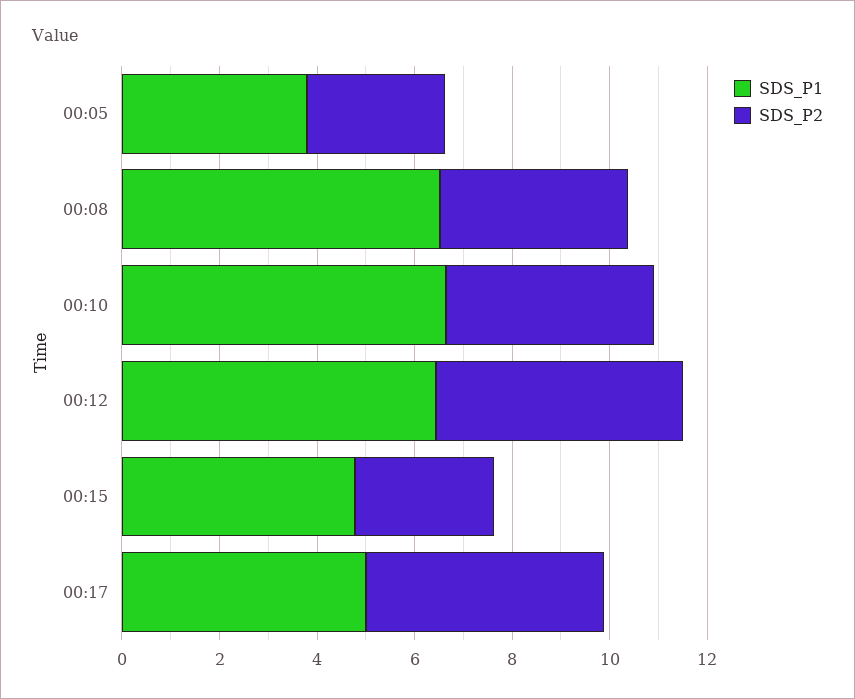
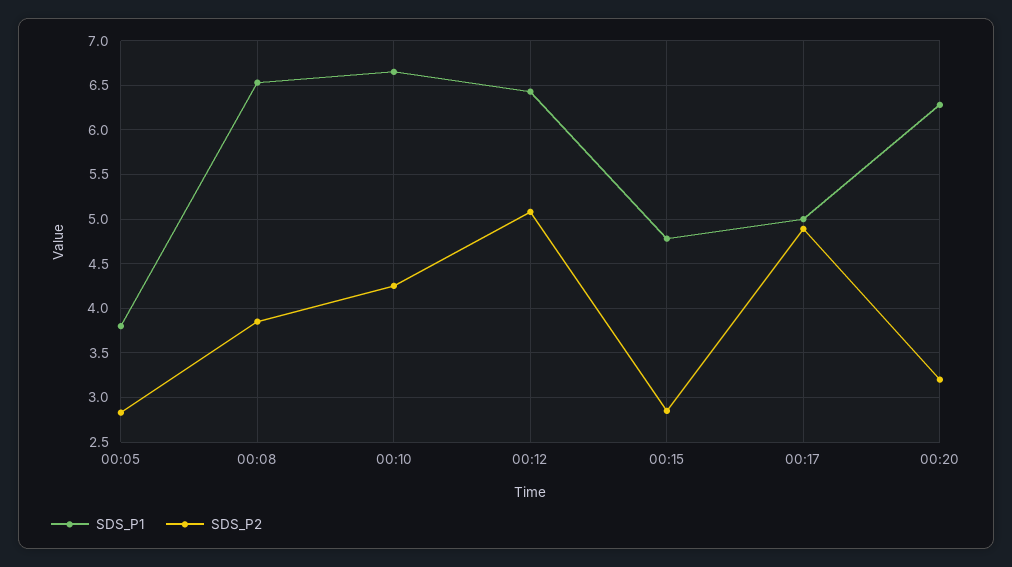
SDS_P1, 00:20: none -> 6.3
SDS_P2, 00:20: none -> 3.2

